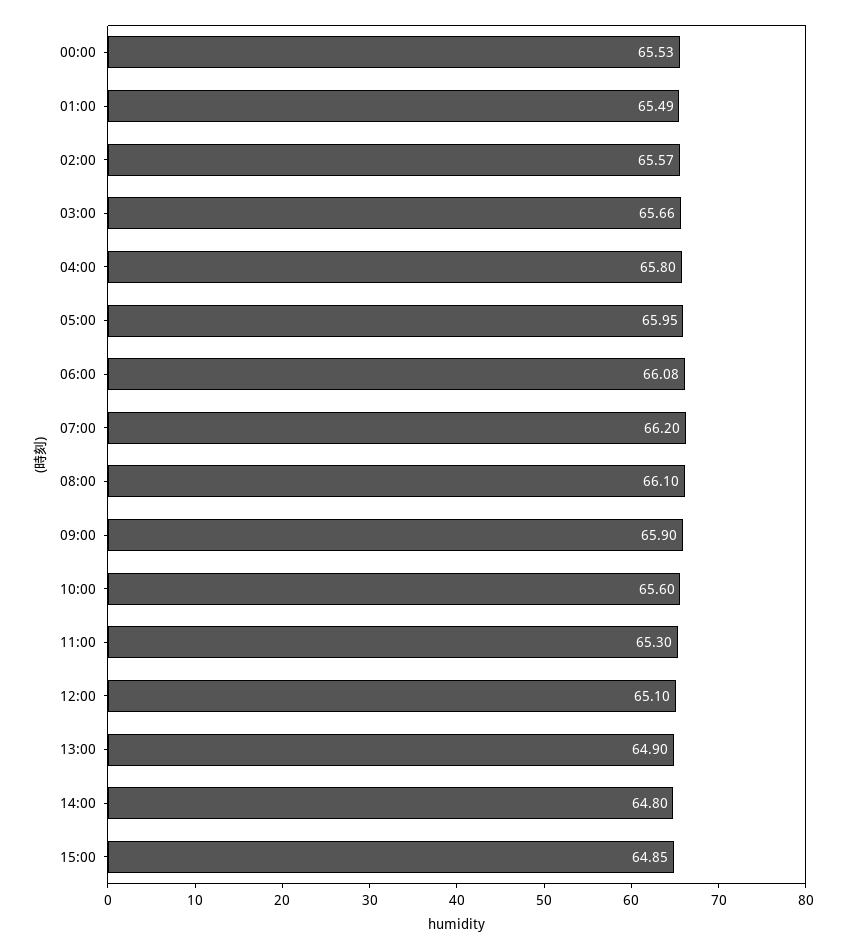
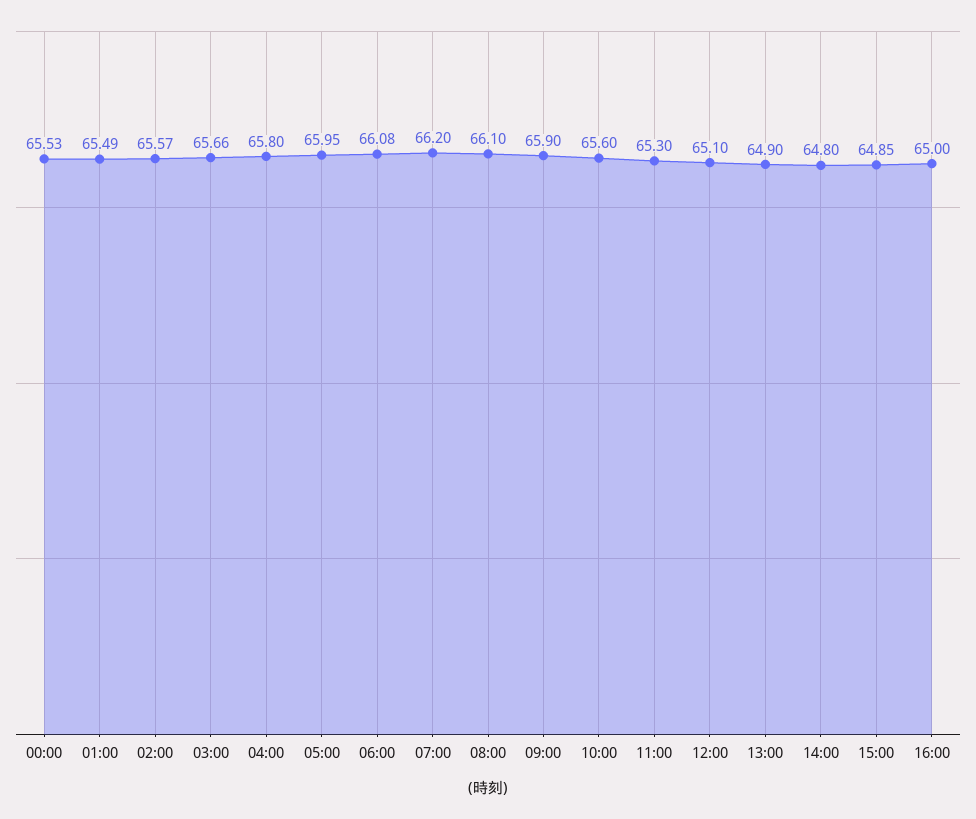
16:00: none -> 65

